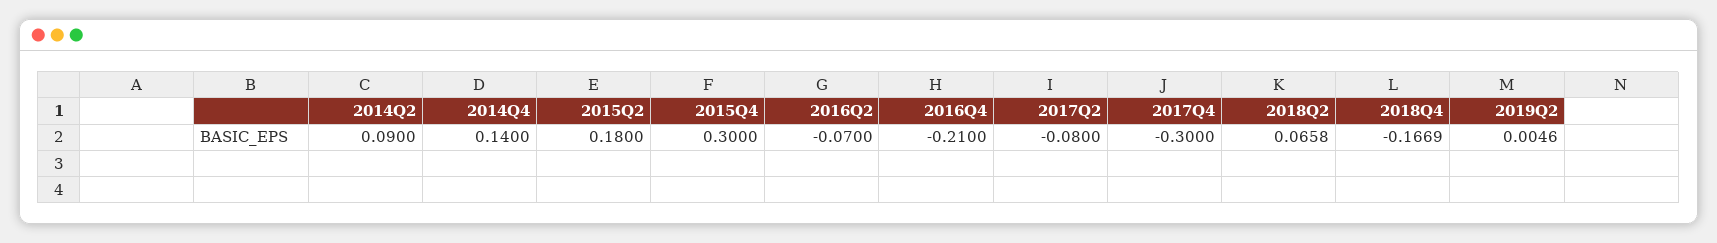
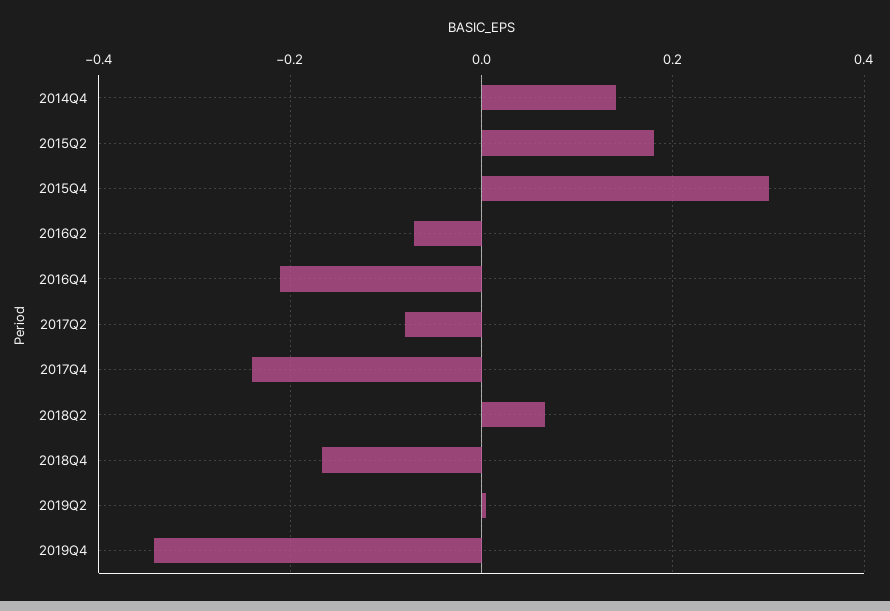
2014Q2: 0.09 -> none
2017Q4: -0.3 -> -0.24
2019Q4: none -> -0.34

